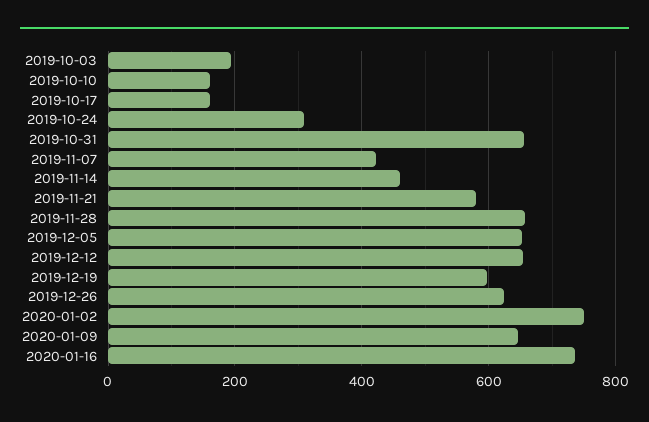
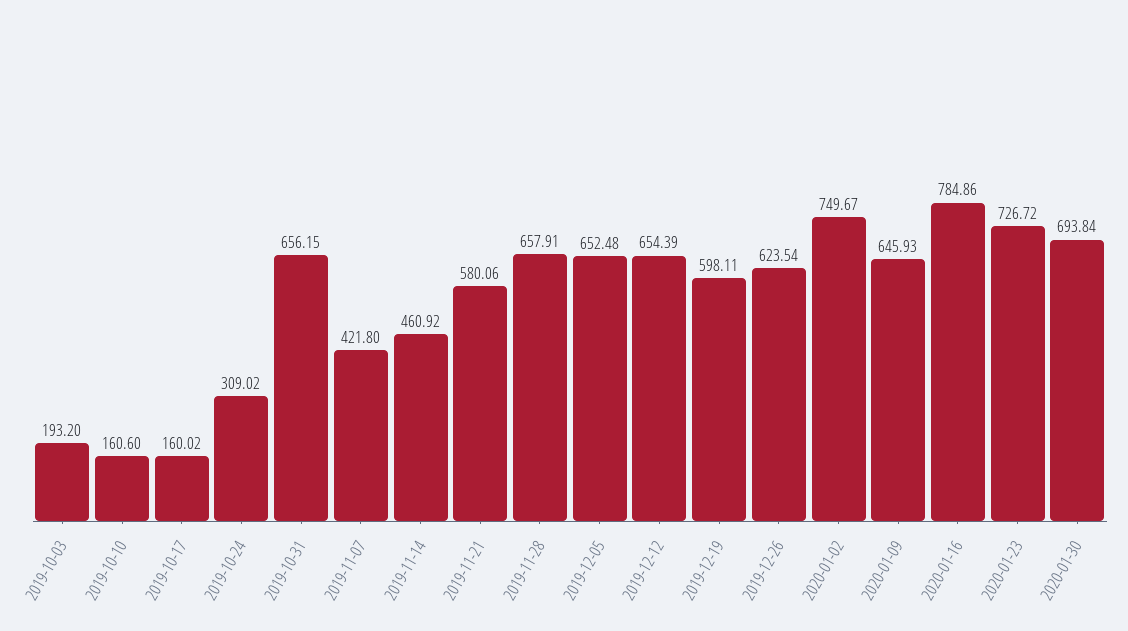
2020-01-16: 740 -> 784.86
2020-01-23: none -> 726.72
2020-01-30: none -> 693.84

